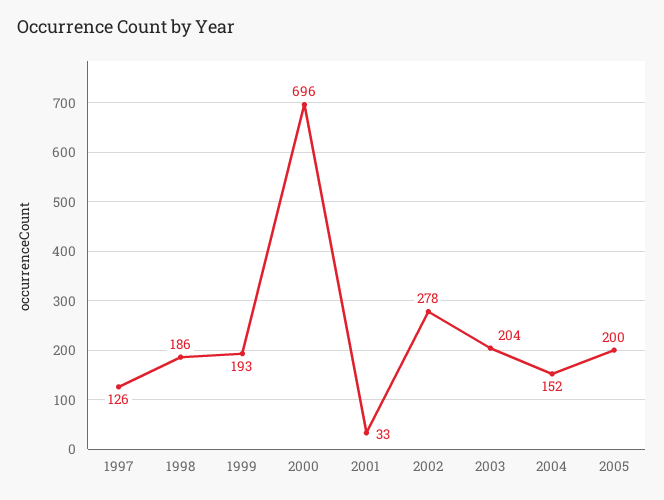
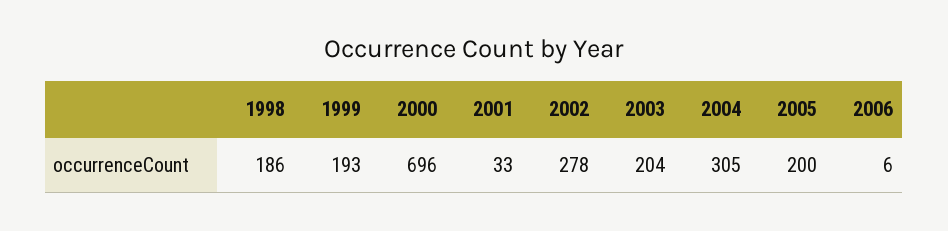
1997: 126 -> none
2004: 152 -> 305
2006: none -> 6

